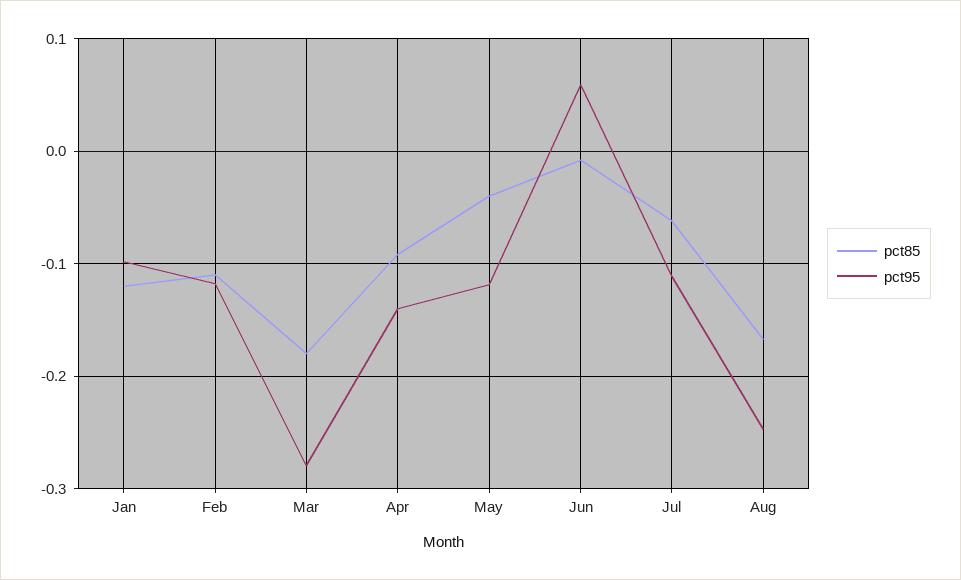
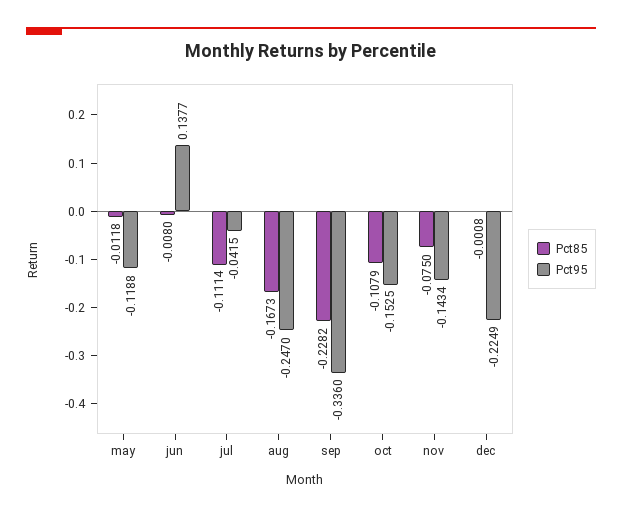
pct85, Jan: -0.12 -> none
pct95, Jan: -0.1 -> none
pct85, Feb: -0.11 -> none
pct95, Feb: -0.12 -> none
pct85, Mar: -0.18 -> none
pct95, Mar: -0.28 -> none
pct85, Apr: -0.09 -> none
pct95, Apr: -0.14 -> none
pct85, May: -0.04 -> -0.0118
pct95, Jun: 0.06 -> 0.1377
pct85, Jul: -0.06 -> -0.1114
pct95, Jul: -0.11 -> -0.0415
pct85, sep: none -> -0.2282
pct95, sep: none -> -0.336
pct85, oct: none -> -0.1079
pct95, oct: none -> -0.1525
pct85, nov: none -> -0.075
pct95, nov: none -> -0.1434
pct85, dec: none -> -0.0008
pct95, dec: none -> -0.2249

